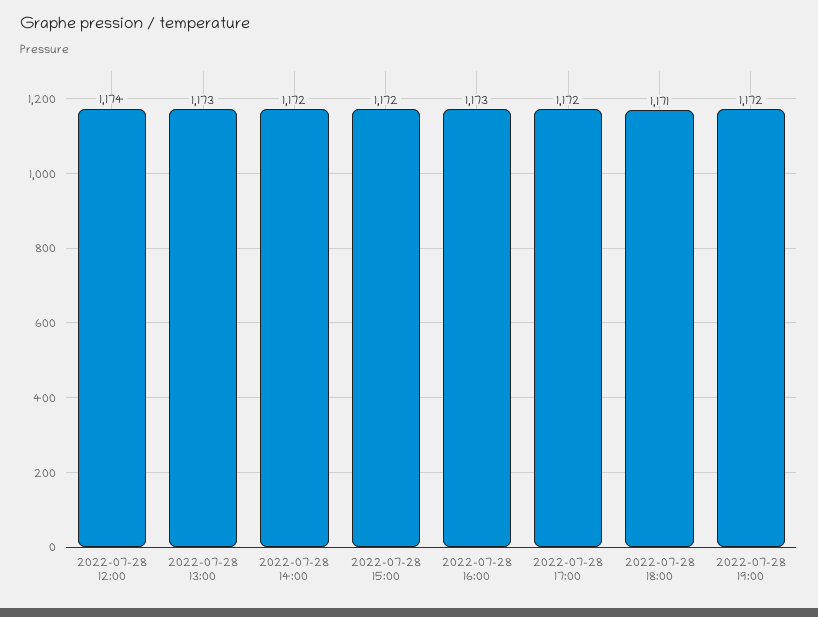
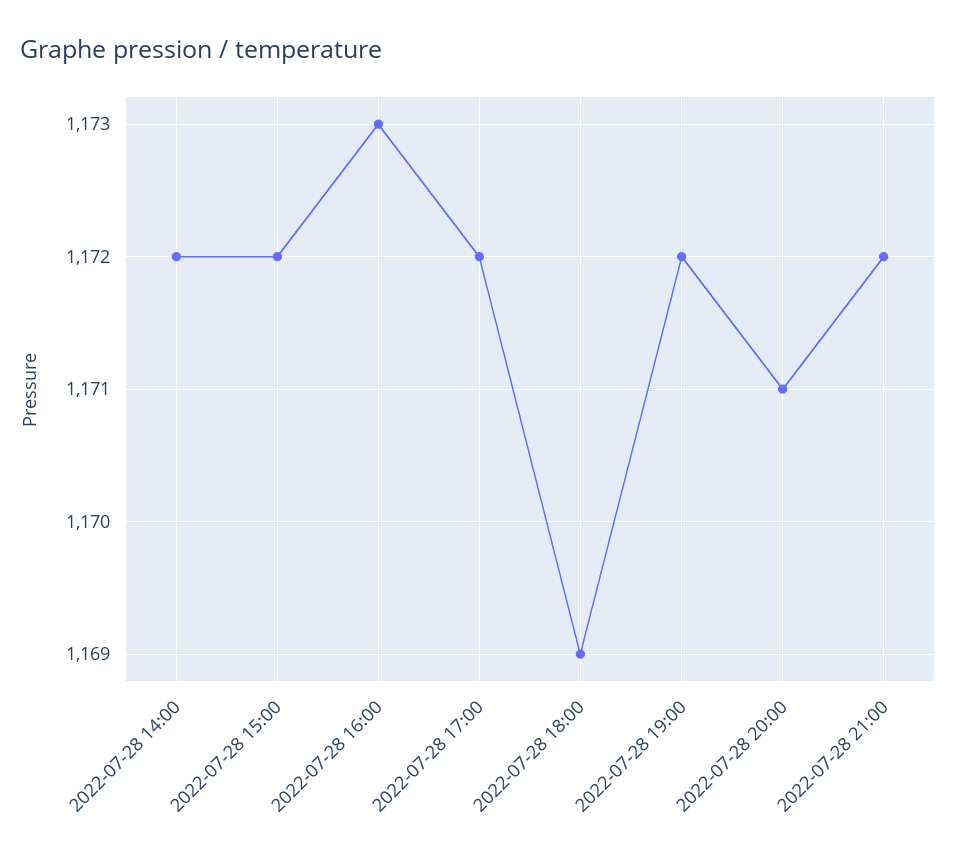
2022-07-28 12:00: 1174 -> none
2022-07-28 13:00: 1173 -> none
2022-07-28 18:00: 1171 -> 1169
2022-07-28 20:00: none -> 1171
2022-07-28 21:00: none -> 1172

